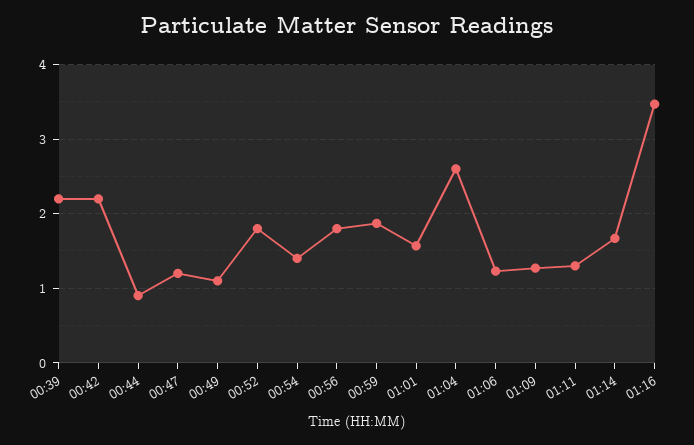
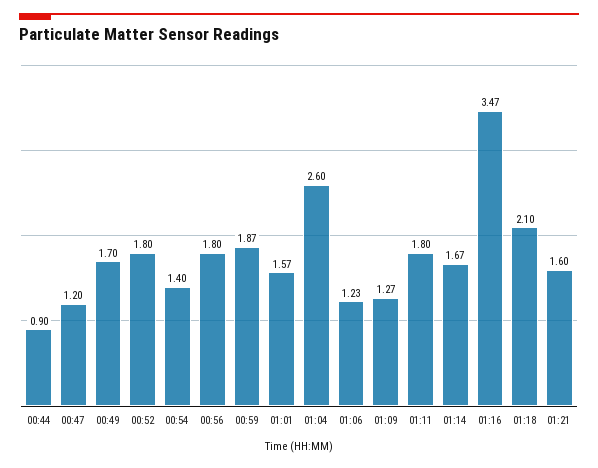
00:39: 2.2 -> none
00:42: 2.2 -> none
00:49: 1.1 -> 1.7
01:11: 1.3 -> 1.8
01:18: none -> 2.1
01:21: none -> 1.6

